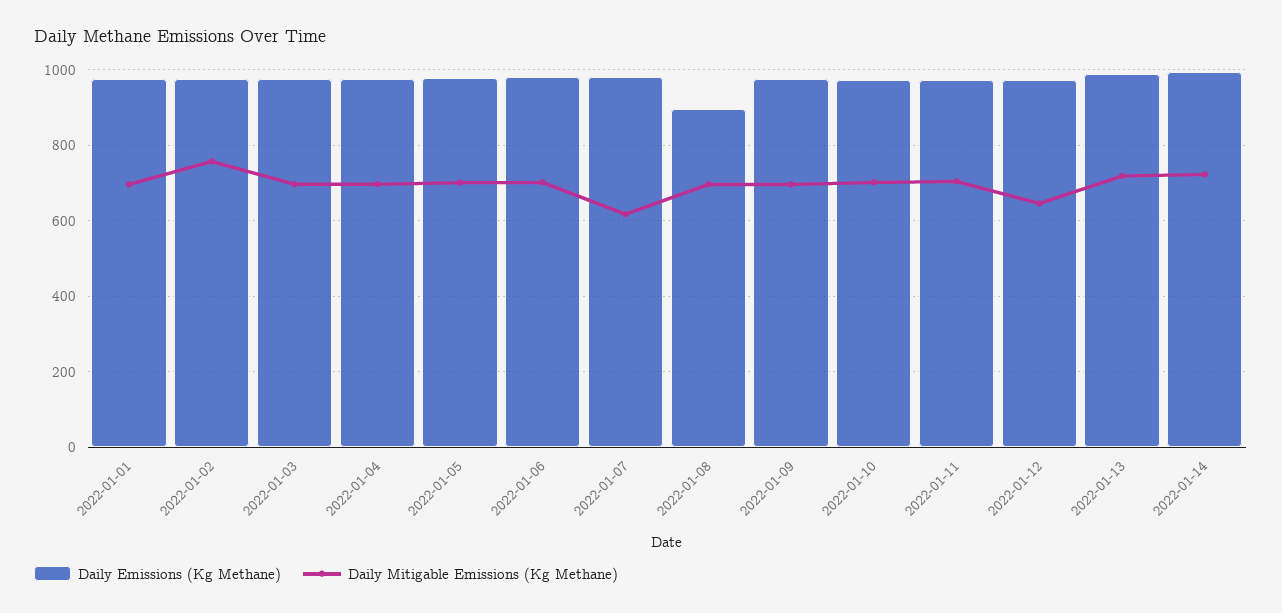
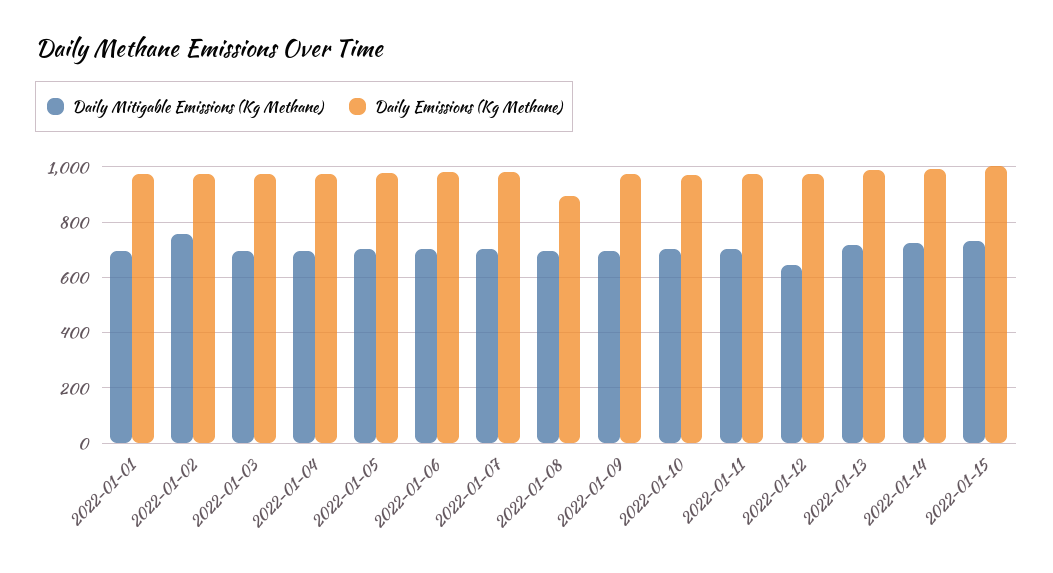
Daily Mitigable Emissions (Kg Methane), 2022-01-07: 620 -> 700
Daily Mitigable Emissions (Kg Methane), 2022-01-15: none -> 725
Daily Emissions (Kg Methane), 2022-01-15: none -> 1000

